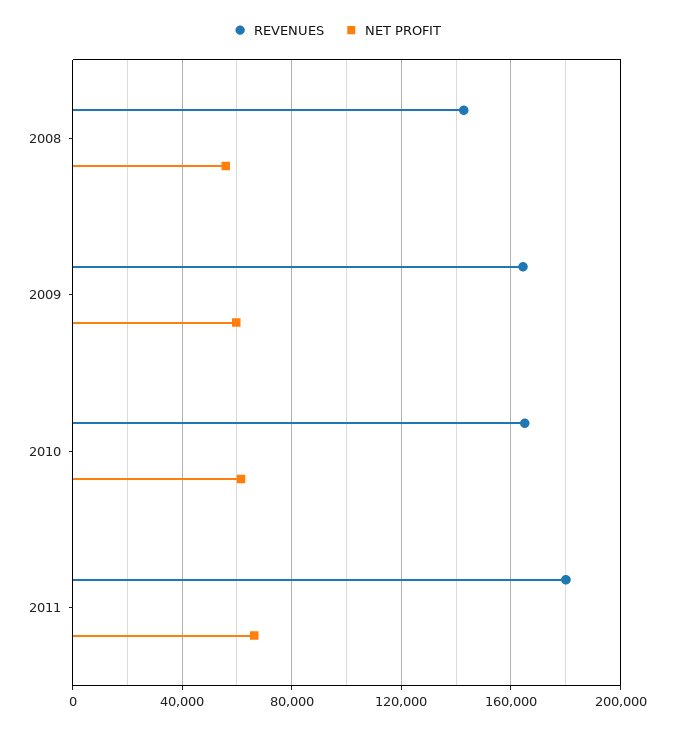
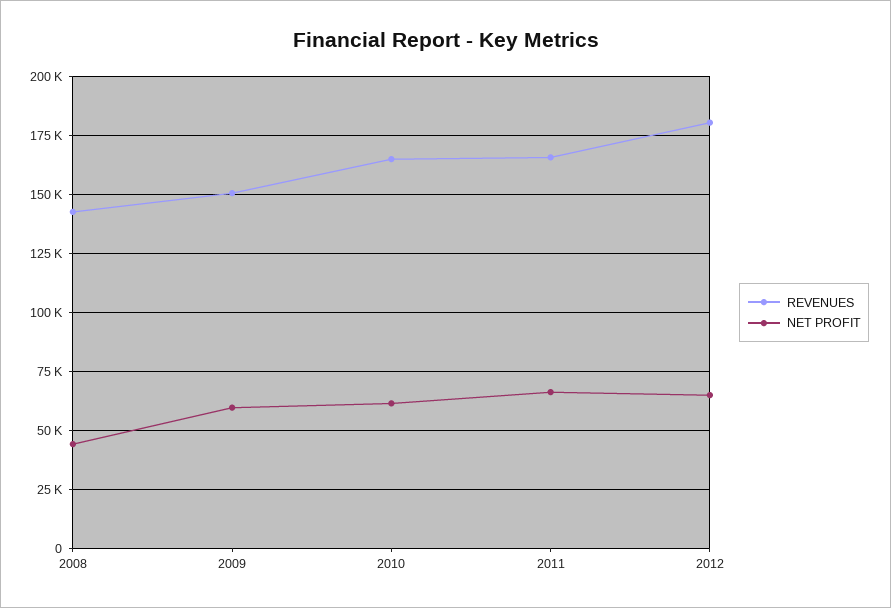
NET PROFIT, 2008: 55000 -> 45000
REVENUES, 2009: 165000 -> 150000
REVENUES, 2011: 180000 -> 165000
REVENUES, 2012: none -> 180000
NET PROFIT, 2012: none -> 65000

